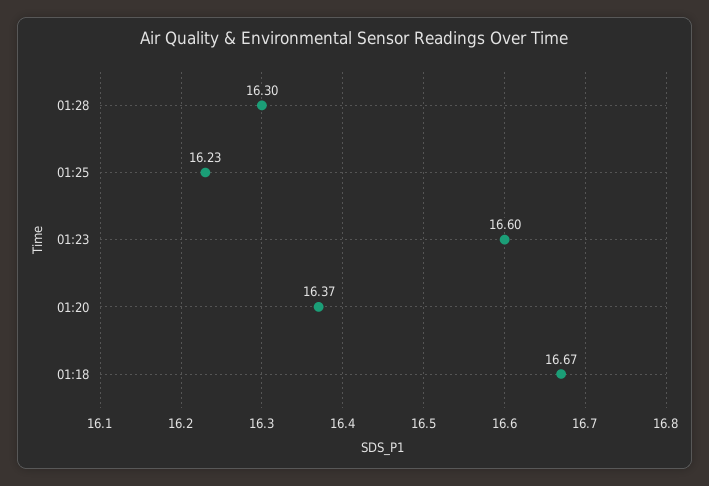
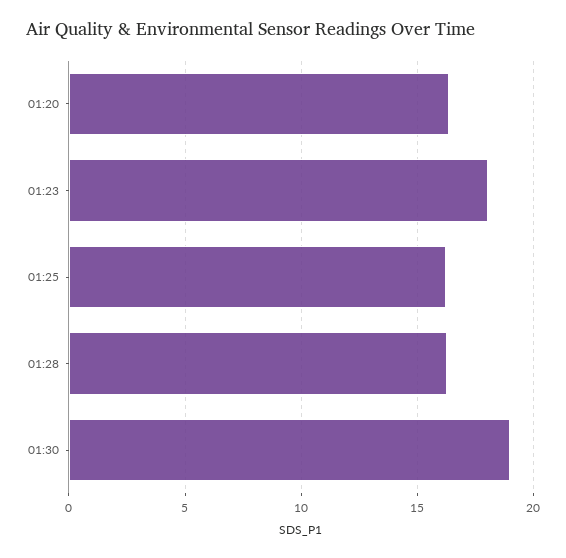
01:23: 16.6 -> 18
01:18: 16.67 -> none
01:30: none -> 19

